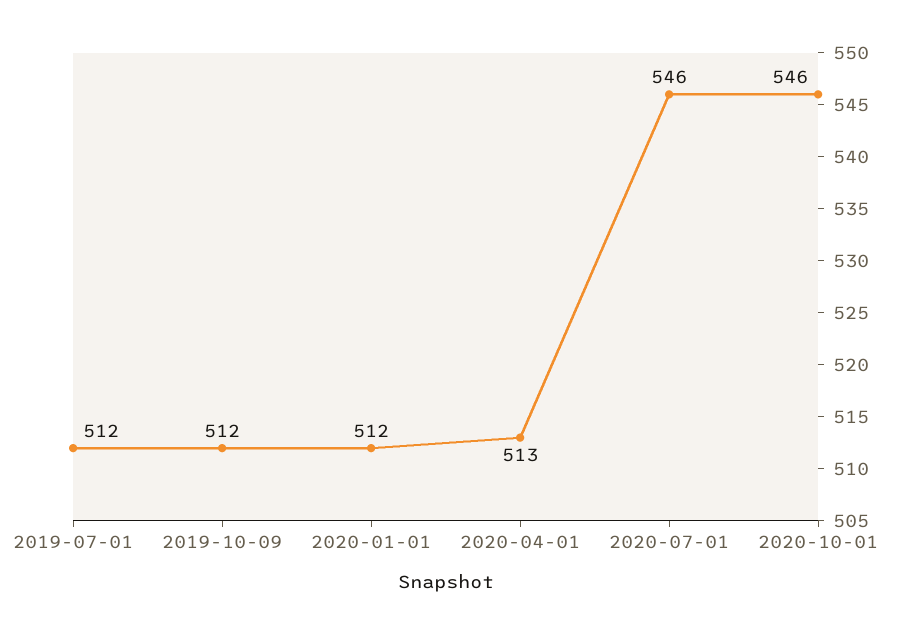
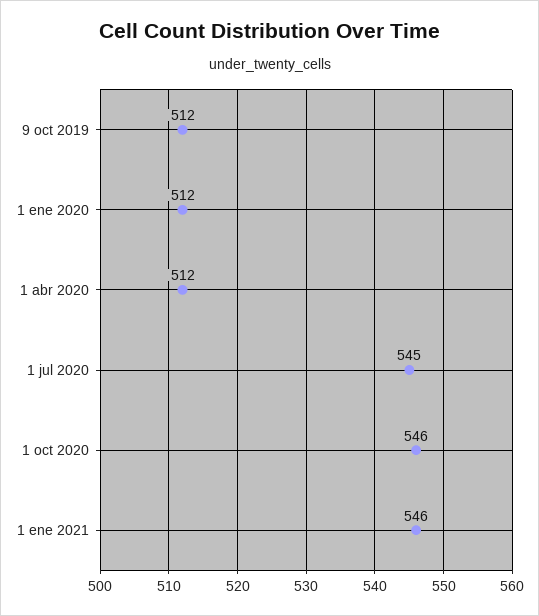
2019-07-01: 512 -> none
2020-04-01: 513 -> 512
2020-07-01: 546 -> 545
1 ene 2021: none -> 546

